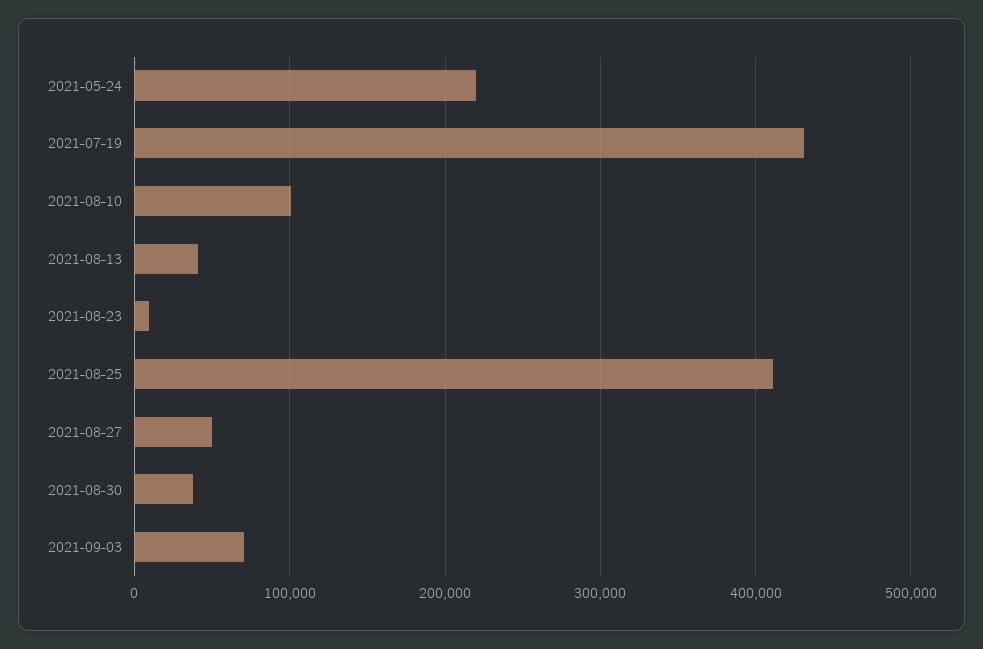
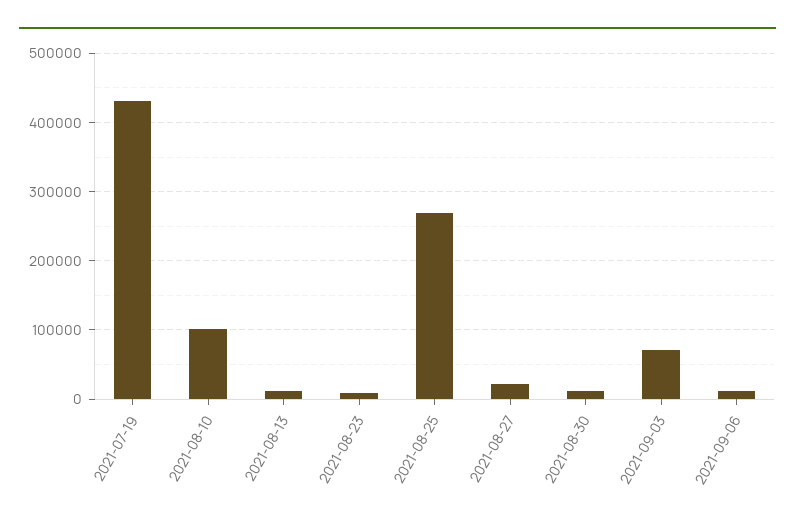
2021-05-24: 220000 -> none
2021-08-13: 40000 -> 10000
2021-08-25: 410000 -> 270000
2021-08-27: 50000 -> 20000
2021-08-30: 40000 -> 10000
2021-09-06: none -> 10000

